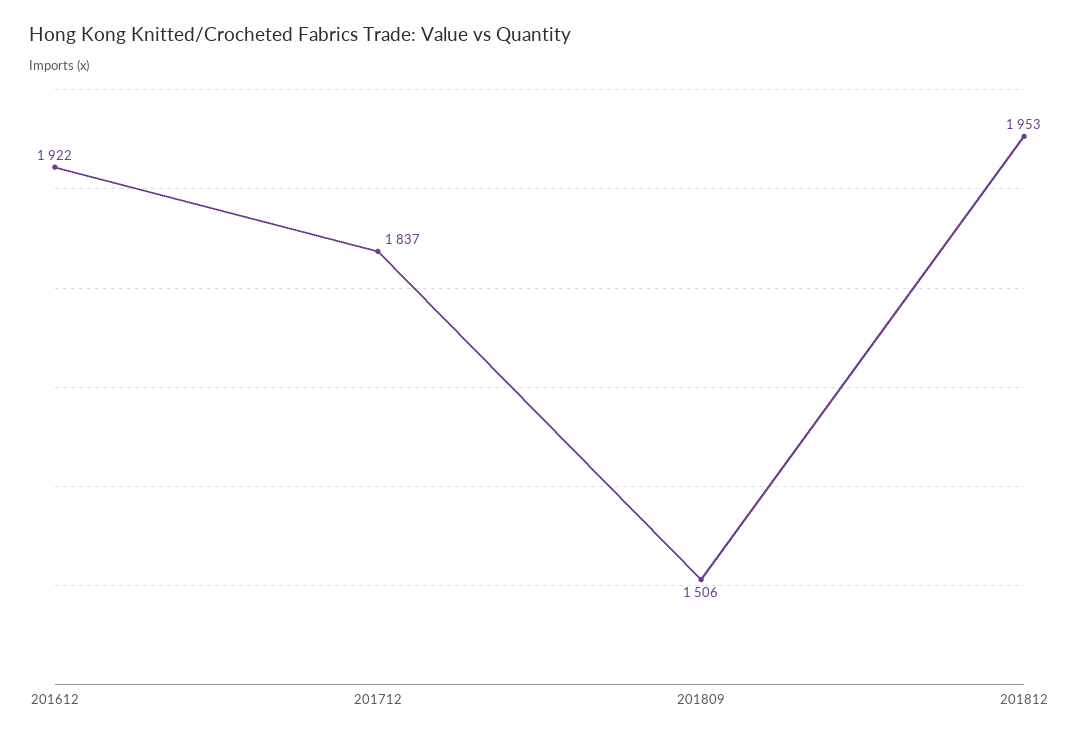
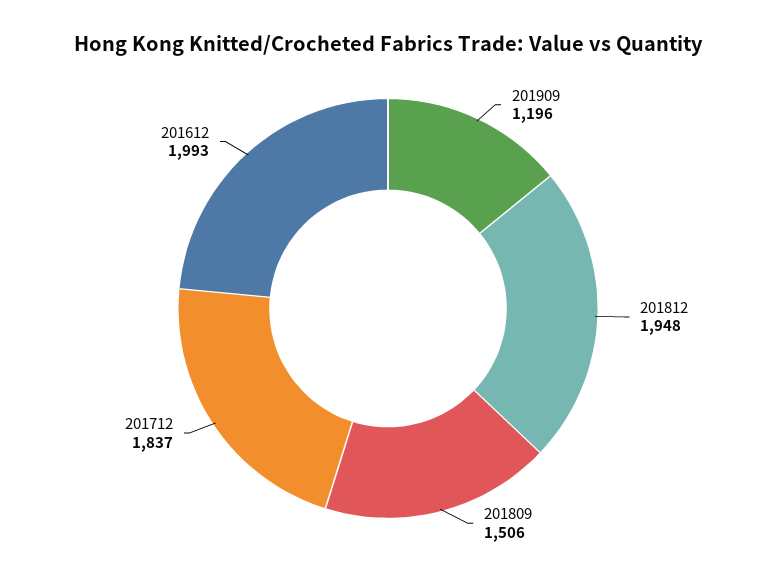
201612: 1922 -> 1993
201812: 1953 -> 1948
201909: none -> 1196

